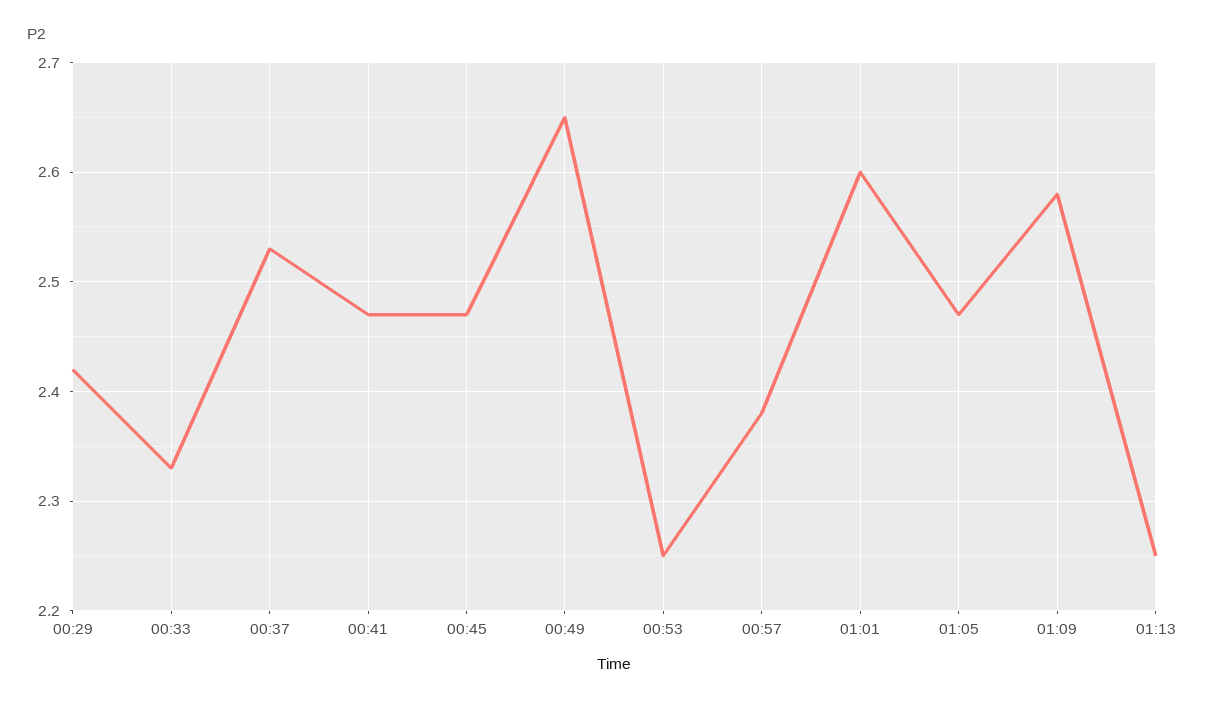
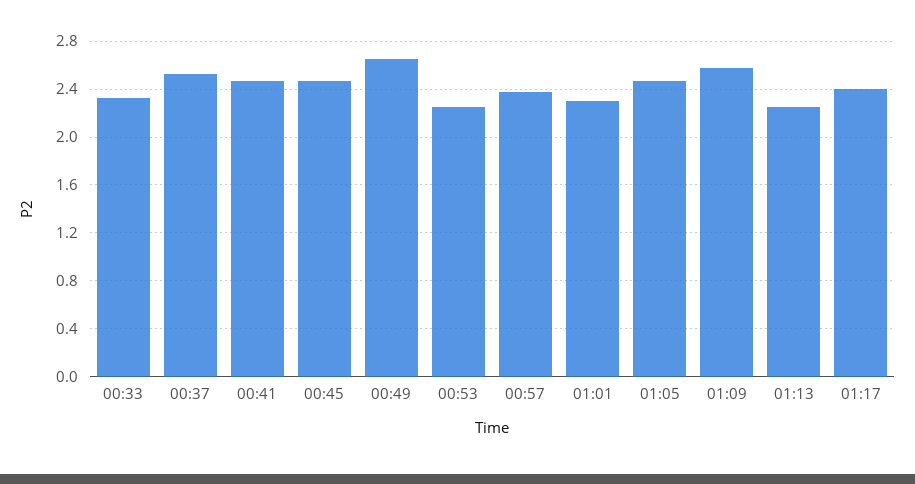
00:29: 2.42 -> none
01:01: 2.6 -> 2.3
01:17: none -> 2.4

